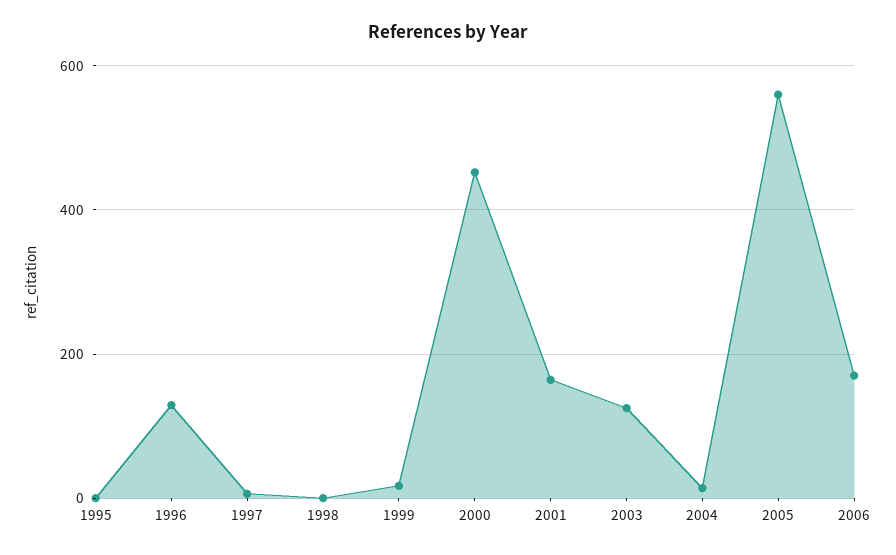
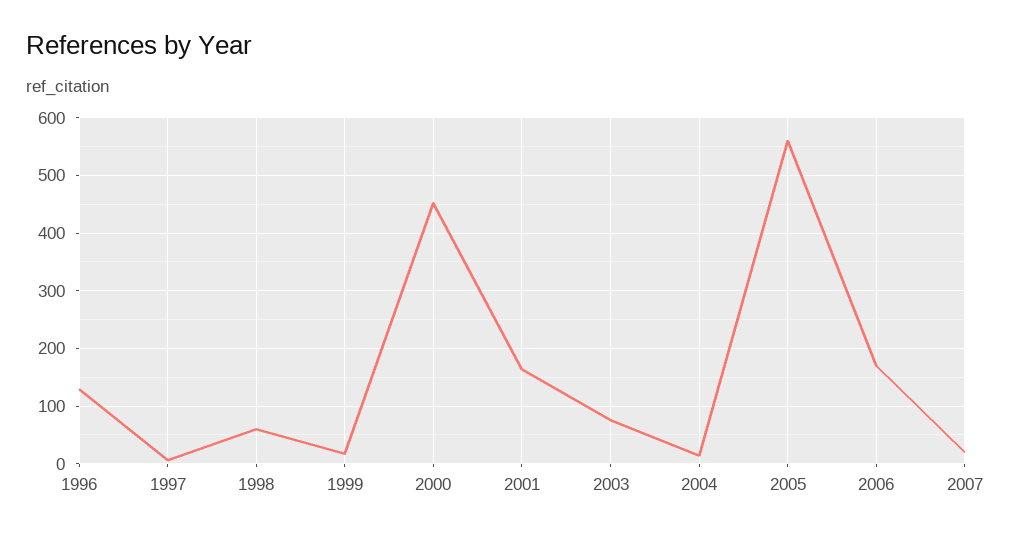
1995: 0 -> none
1998: 0 -> 60
2003: 120 -> 80
2007: none -> 20

